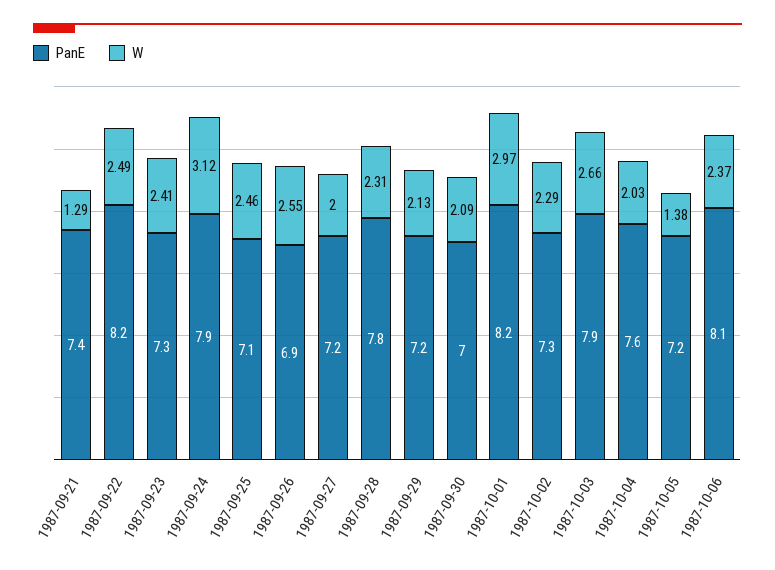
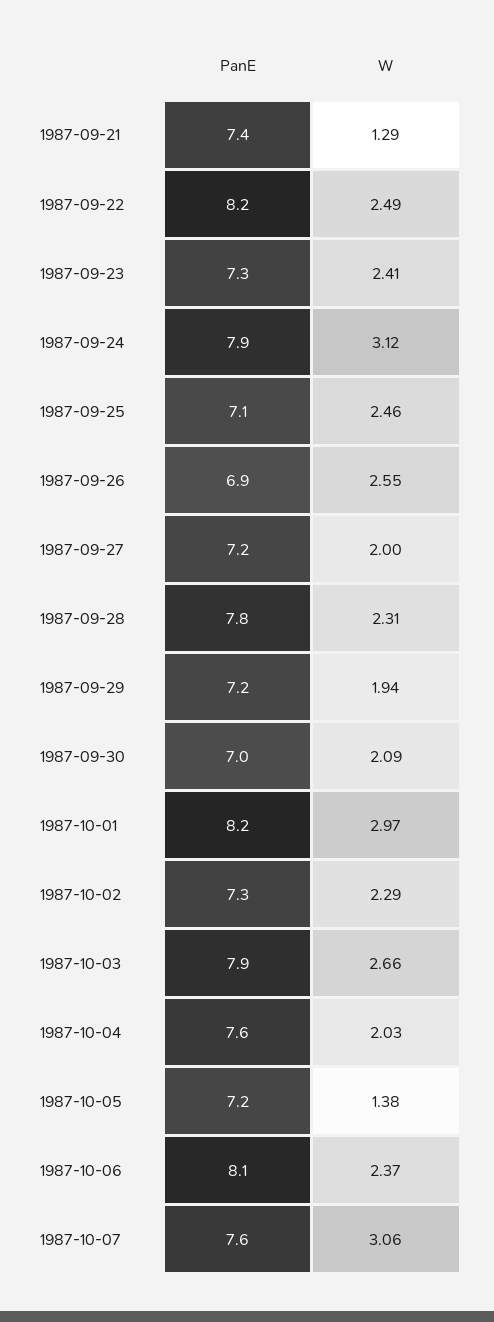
W, 1987-09-29: 2.13 -> 1.94
PanE, 1987-10-07: none -> 7.6
W, 1987-10-07: none -> 3.06

